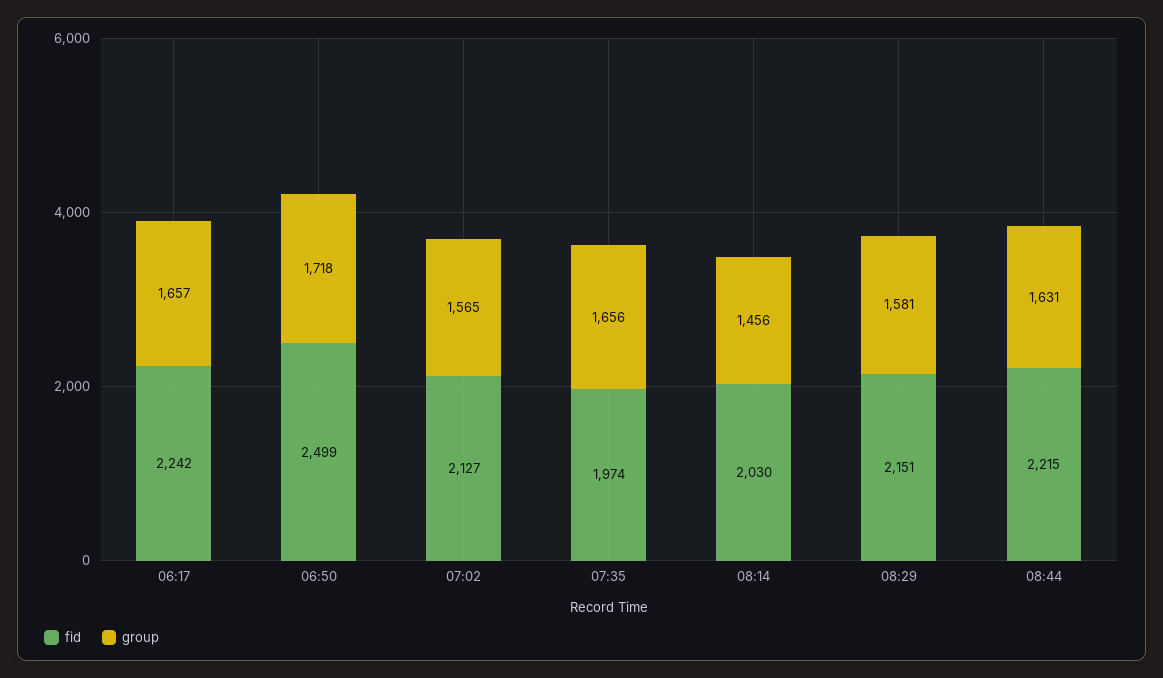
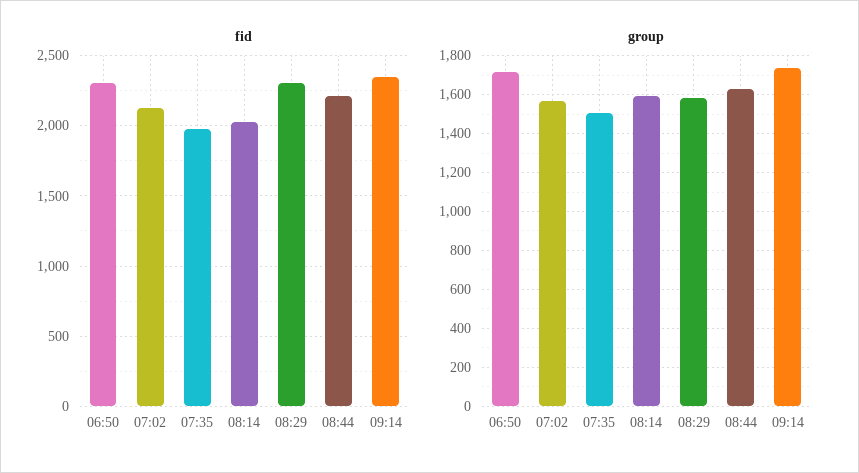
fid, 06:17: 2242 -> none
group, 06:17: 1657 -> none
fid, 06:50: 2499 -> 2300
group, 07:35: 1656 -> 1500
group, 08:14: 1456 -> 1600
fid, 08:29: 2151 -> 2300
fid, 09:14: none -> 2350
group, 09:14: none -> 1750

